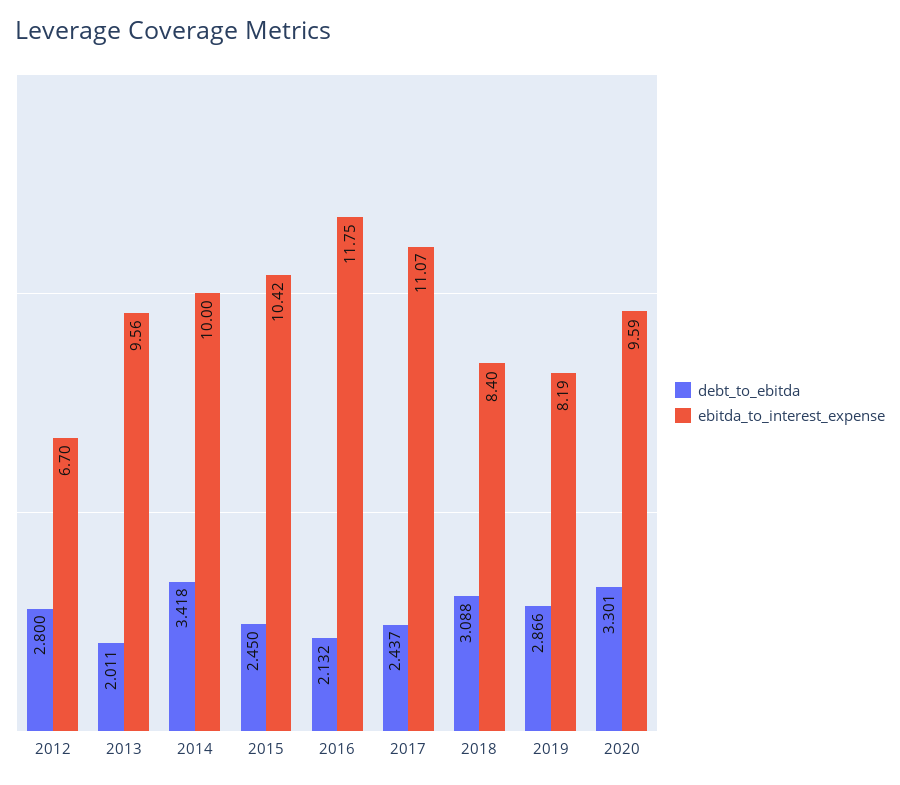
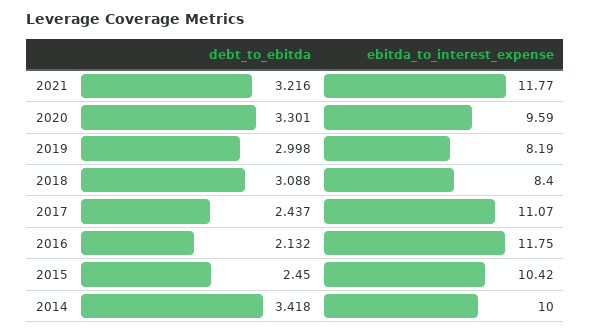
debt_to_ebitda, 2012: 2.8 -> none
ebitda_to_interest_expense, 2012: 6.7 -> none
debt_to_ebitda, 2013: 2.011 -> none
ebitda_to_interest_expense, 2013: 9.56 -> none
debt_to_ebitda, 2019: 2.866 -> 2.998
debt_to_ebitda, 2021: none -> 3.216
ebitda_to_interest_expense, 2021: none -> 11.77

